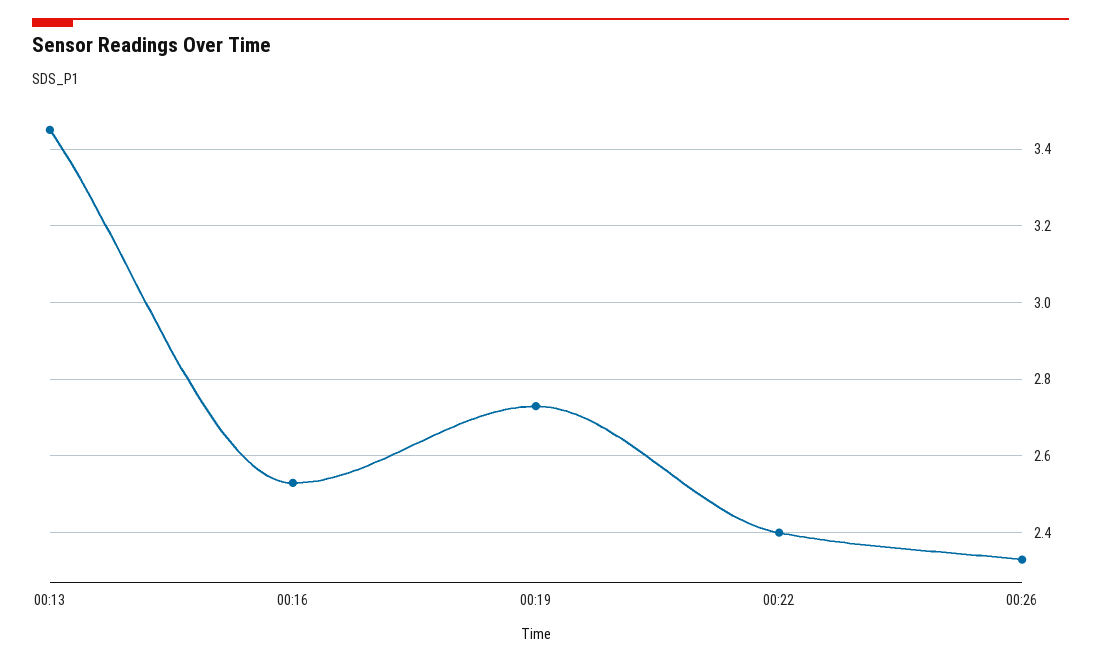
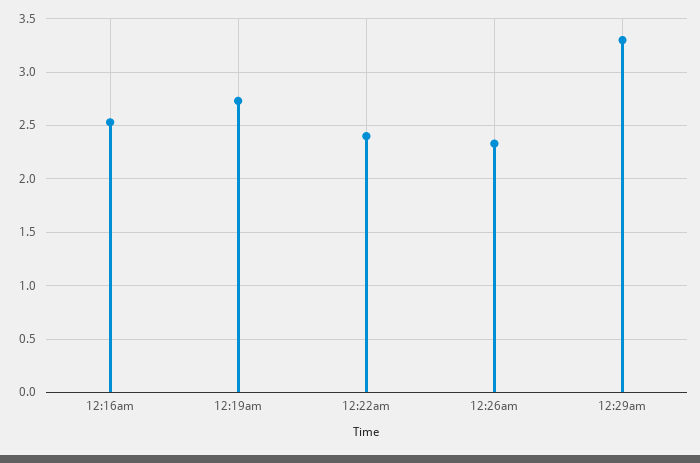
00:13: 3.45 -> none
12:29am: none -> 3.3

